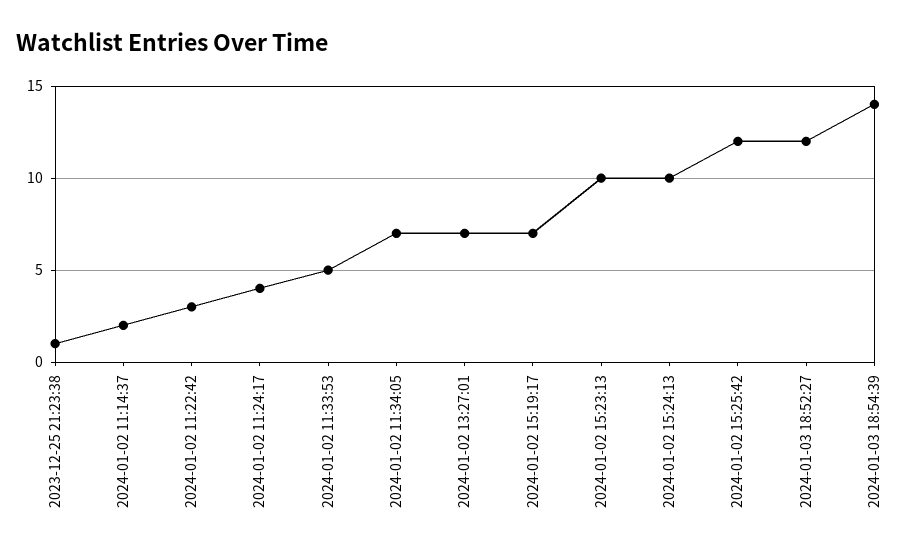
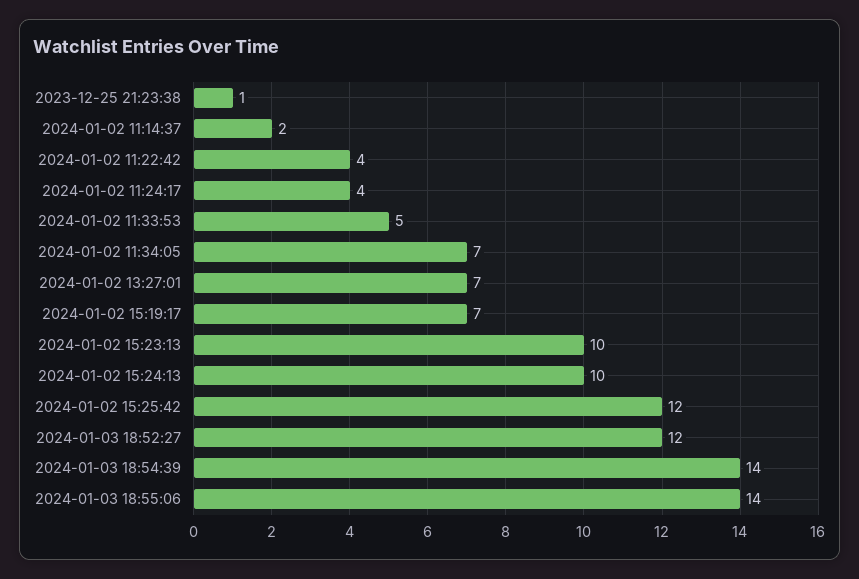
2024-01-02 11:22:42: 3 -> 4
2024-01-03 18:55:06: none -> 14

